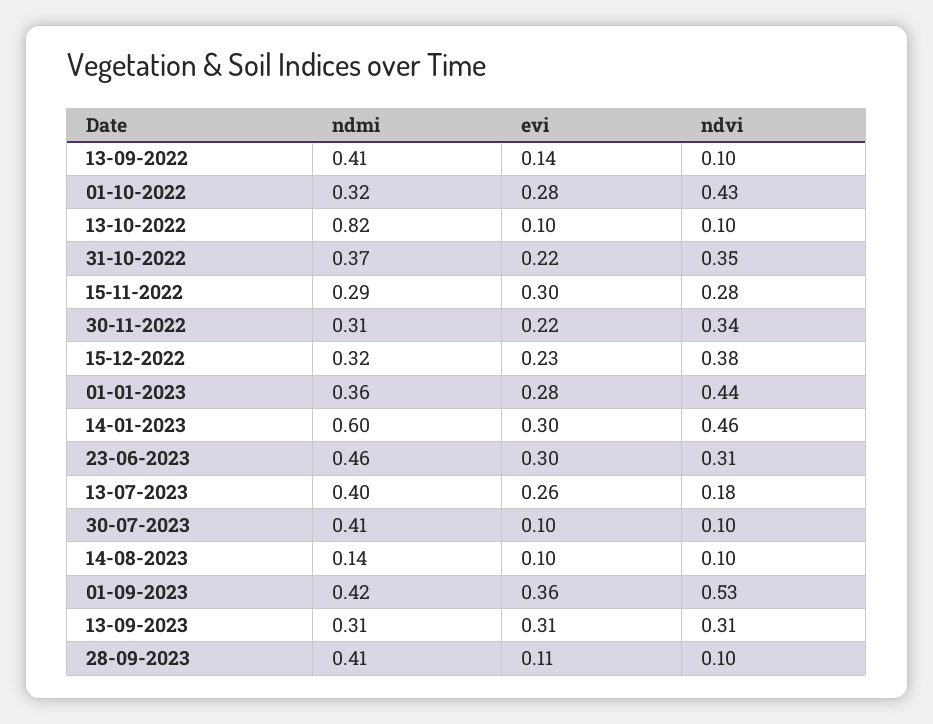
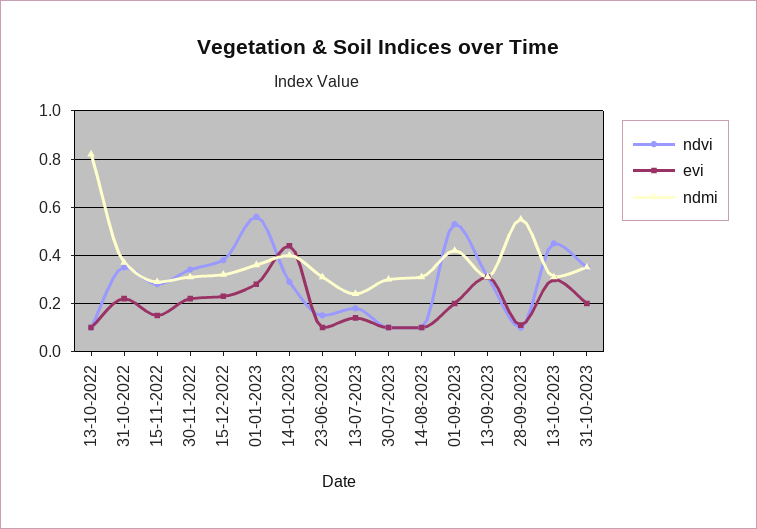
ndmi, 13-09-2022: 0.41 -> none
evi, 13-09-2022: 0.14 -> none
ndvi, 13-09-2022: 0.1 -> none
ndmi, 01-10-2022: 0.32 -> none
evi, 01-10-2022: 0.28 -> none
ndvi, 01-10-2022: 0.43 -> none
evi, 15-11-2022: 0.3 -> 0.15
ndvi, 01-01-2023: 0.44 -> 0.55
ndmi, 14-01-2023: 0.6 -> 0.4
evi, 14-01-2023: 0.3 -> 0.45
ndvi, 14-01-2023: 0.46 -> 0.3
ndmi, 23-06-2023: 0.46 -> 0.3
evi, 23-06-2023: 0.3 -> 0.1
ndvi, 23-06-2023: 0.31 -> 0.15
ndmi, 13-07-2023: 0.4 -> 0.25
evi, 13-07-2023: 0.26 -> 0.15
ndmi, 30-07-2023: 0.41 -> 0.3
ndmi, 14-08-2023: 0.14 -> 0.3
evi, 01-09-2023: 0.36 -> 0.2
ndmi, 28-09-2023: 0.41 -> 0.55
ndvi, 13-10-2023: none -> 0.45
evi, 13-10-2023: none -> 0.3
ndmi, 13-10-2023: none -> 0.3
ndvi, 31-10-2023: none -> 0.35
evi, 31-10-2023: none -> 0.2
ndmi, 31-10-2023: none -> 0.35

